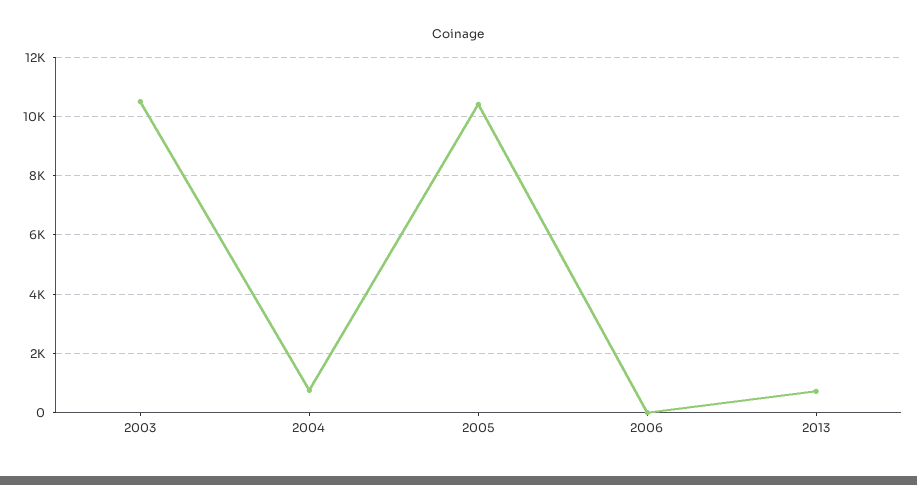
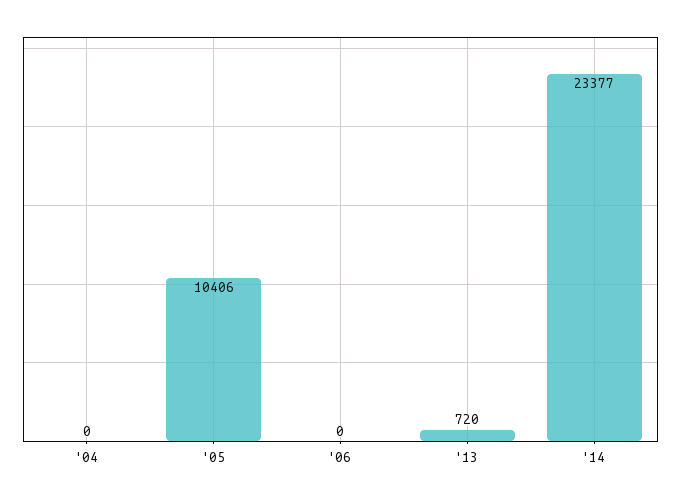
2003: 10500 -> none
2004: 750 -> 0
'14: none -> 23377

